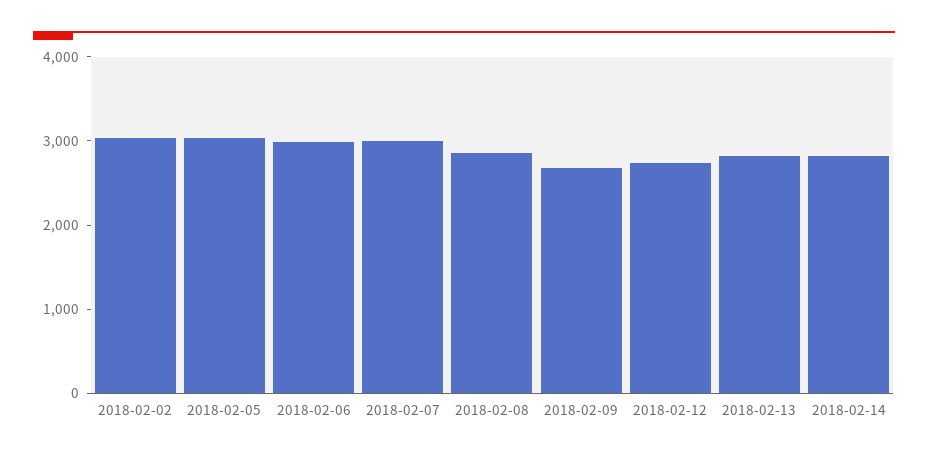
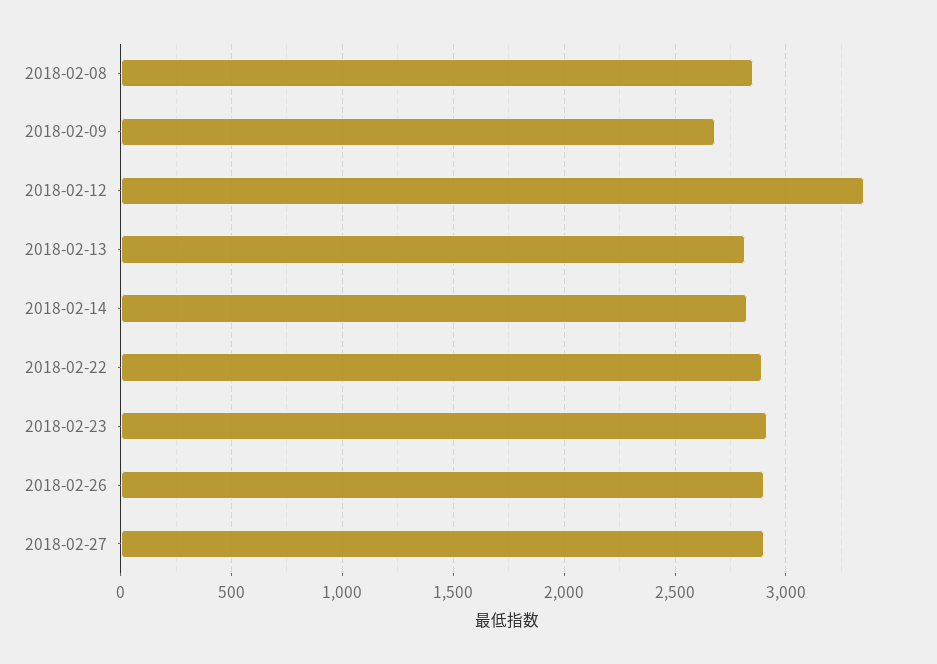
2018-02-02: 3000 -> none
2018-02-05: 3000 -> none
2018-02-06: 3000 -> none
2018-02-07: 3000 -> none
2018-02-12: 2800 -> 3350
2018-02-22: none -> 2900
2018-02-23: none -> 2900
2018-02-26: none -> 2900
2018-02-27: none -> 2900

